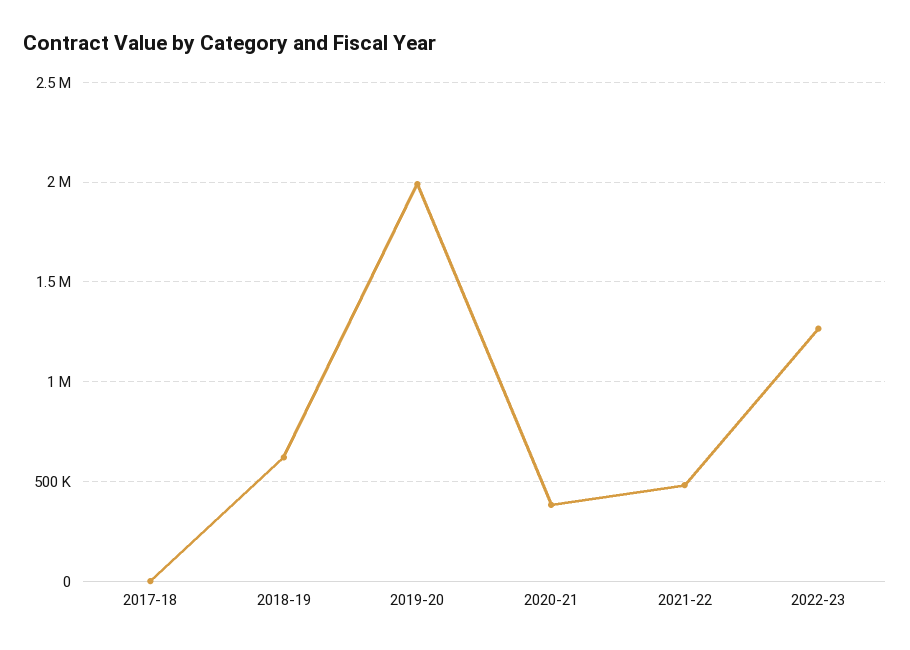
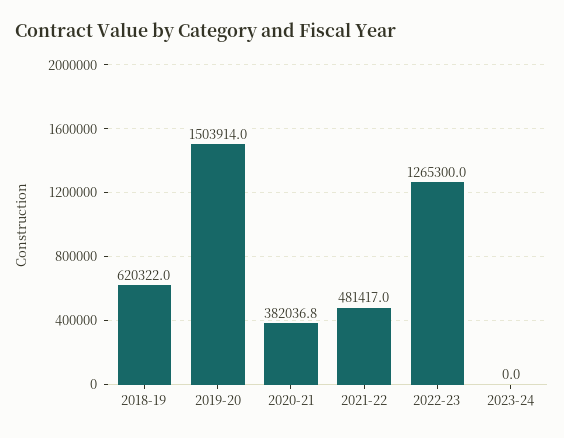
2017-18: 0 -> none
2019-20: 2000000 -> 1503914
2023-24: none -> 0

